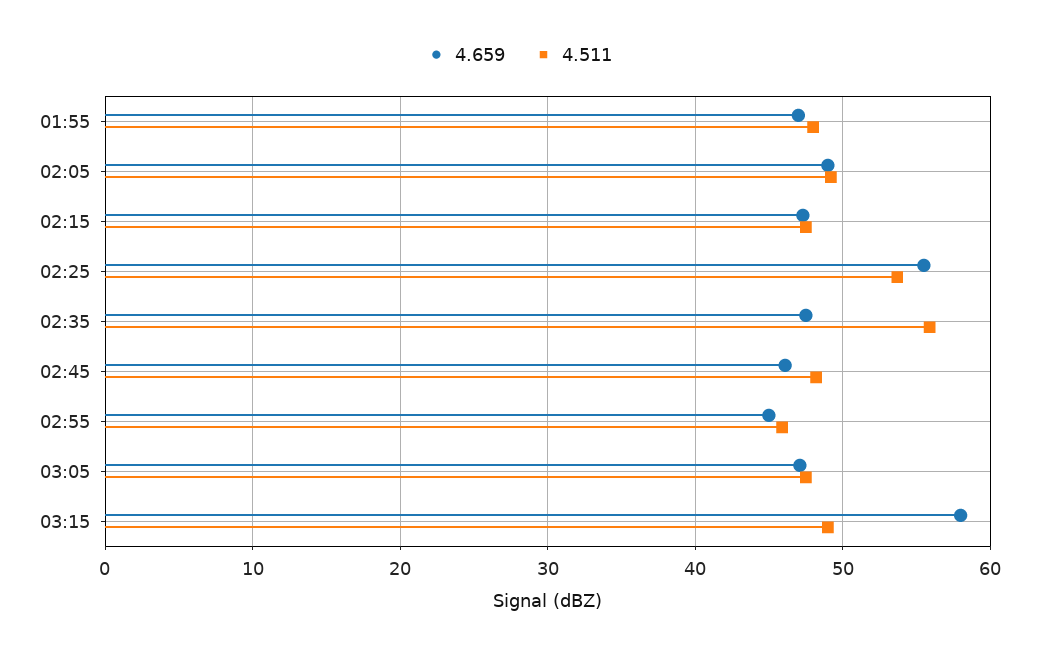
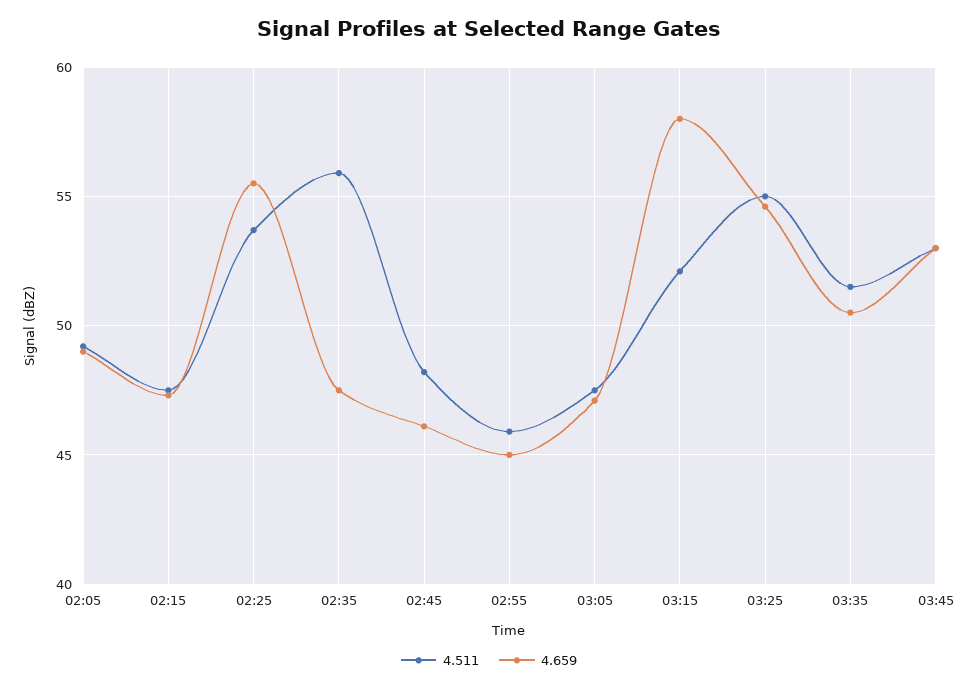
4.659, 01:55: 47 -> none
4.511, 01:55: 48 -> none
4.511, 03:15: 49 -> 52
4.511, 03:25: none -> 55
4.659, 03:25: none -> 54.5
4.511, 03:35: none -> 51.5
4.659, 03:35: none -> 50.5
4.511, 03:45: none -> 53
4.659, 03:45: none -> 53

